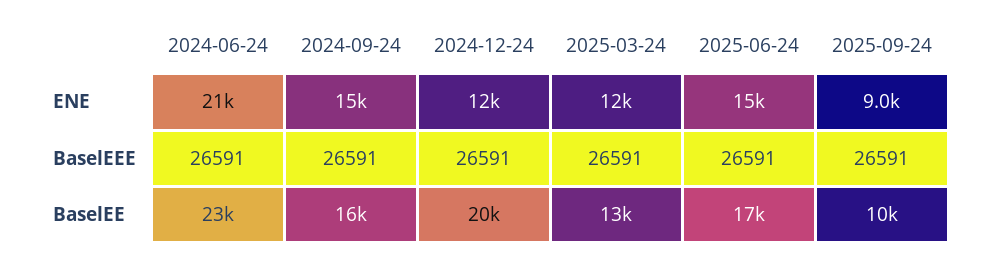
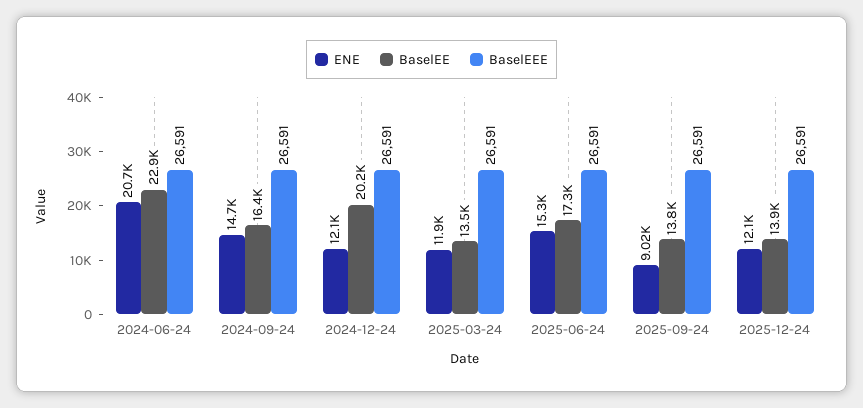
BaselEE, 2025-09-24: 10000 -> 13800
ENE, 2025-12-24: none -> 12100
BaselEE, 2025-12-24: none -> 13900
BaselEEE, 2025-12-24: none -> 26591

